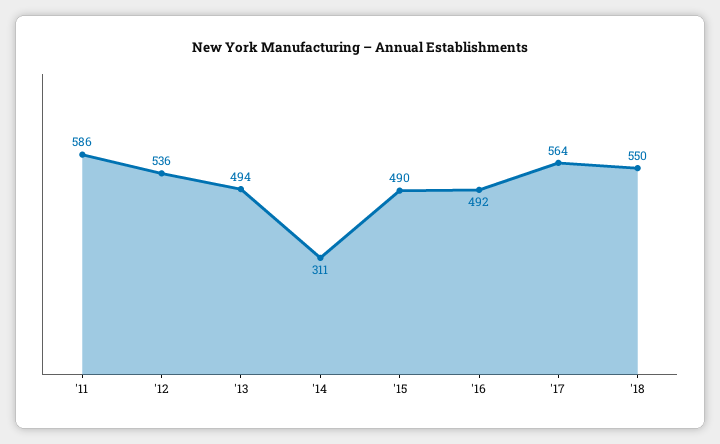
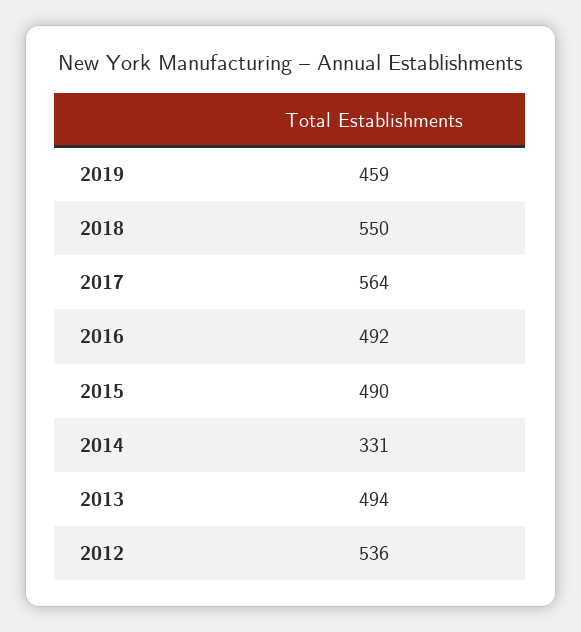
'11: 586 -> none
'14: 311 -> 331
2019: none -> 459

